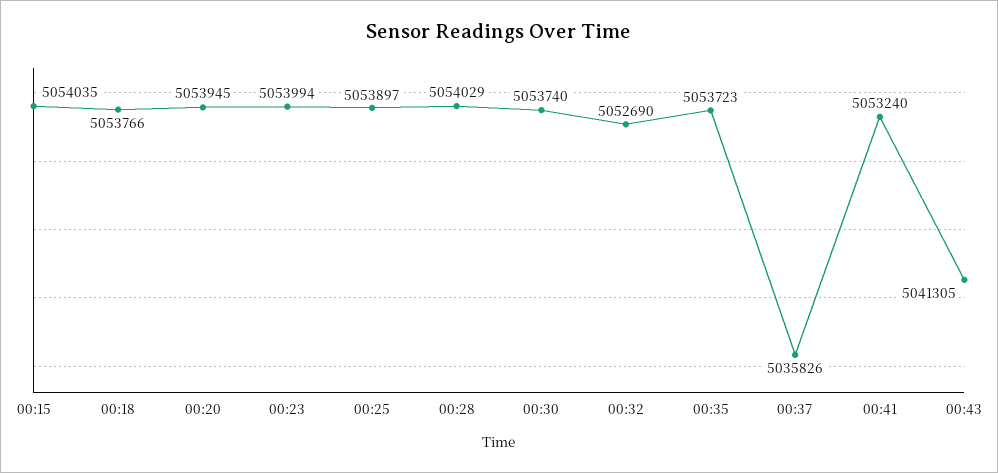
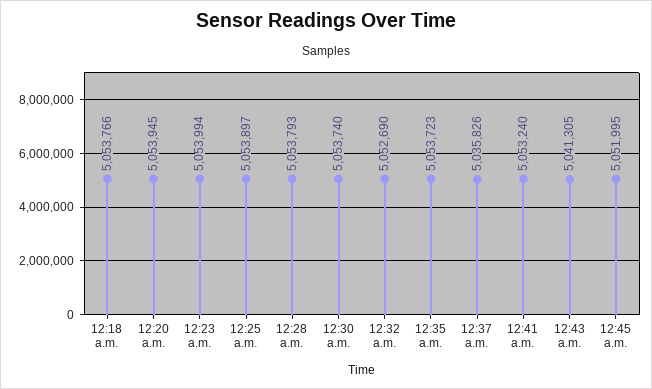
00:15: 5054035 -> none
00:28: 5054029 -> 5053793
12:45 a.m.: none -> 5051995

